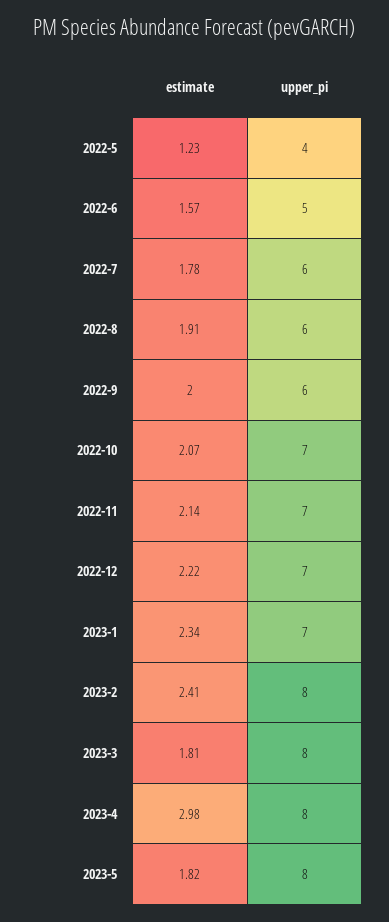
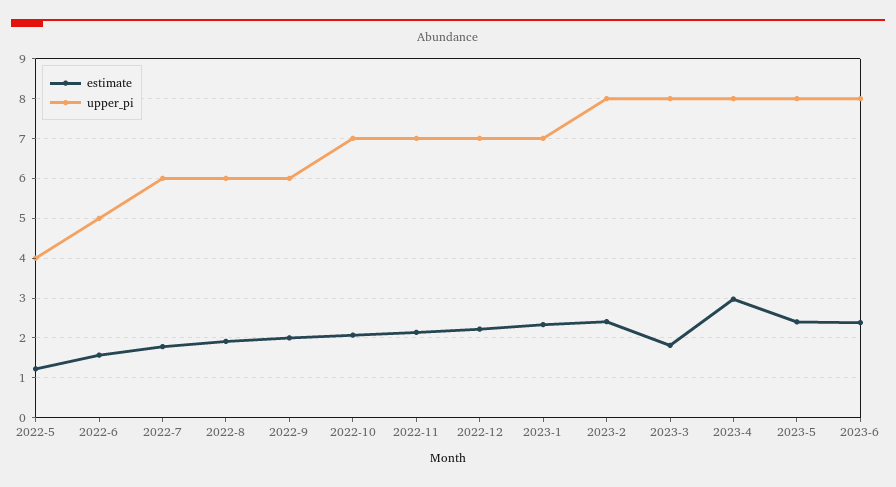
estimate, 2023-5: 1.82 -> 2.4
estimate, 2023-6: none -> 2.4
upper_pi, 2023-6: none -> 8

